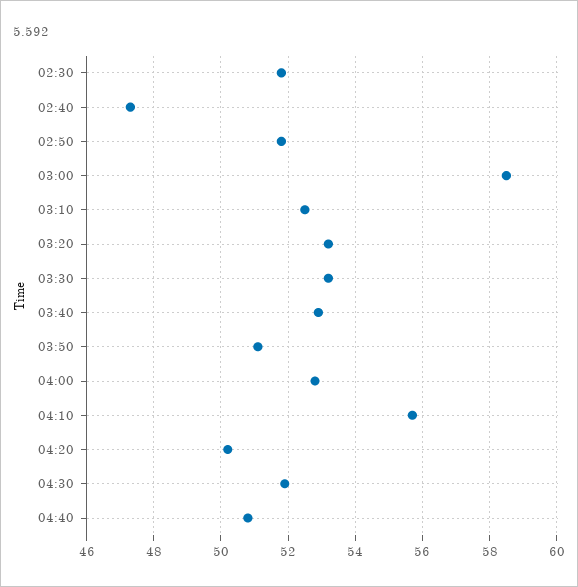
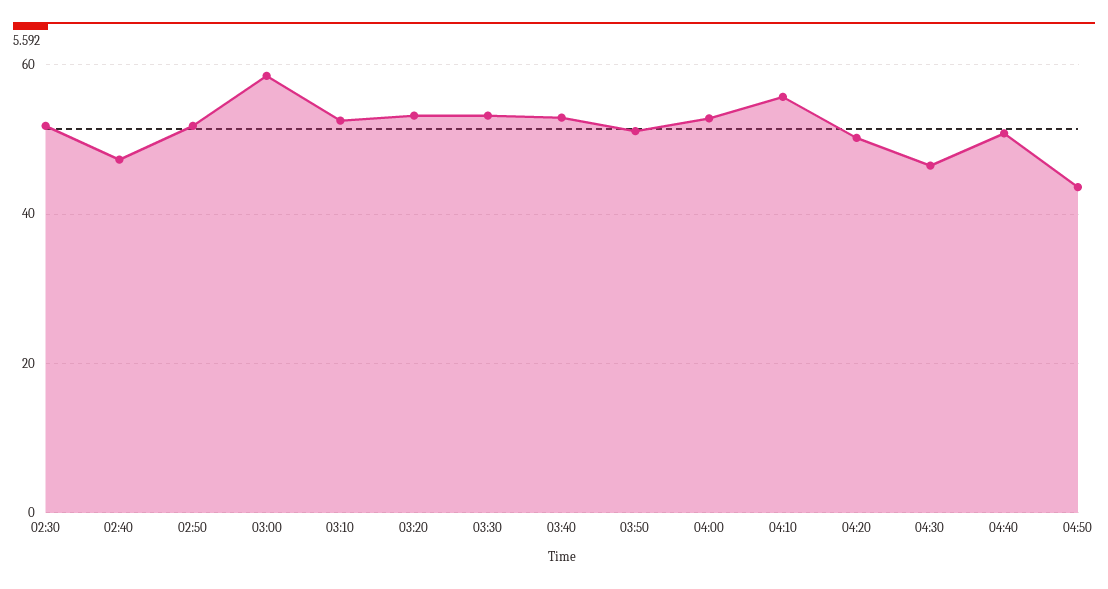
04:30: 52 -> 46
04:50: none -> 44

